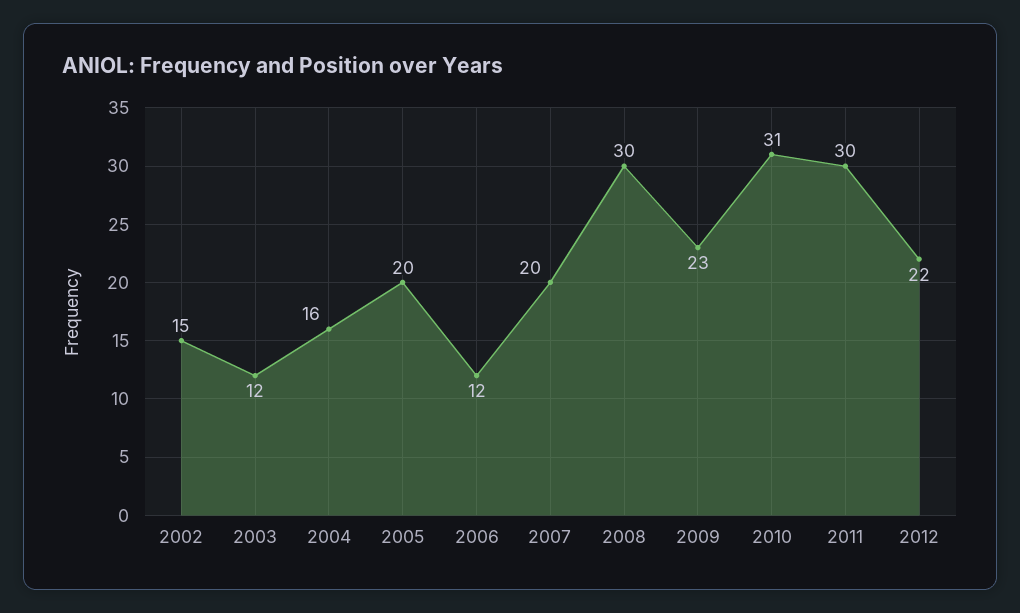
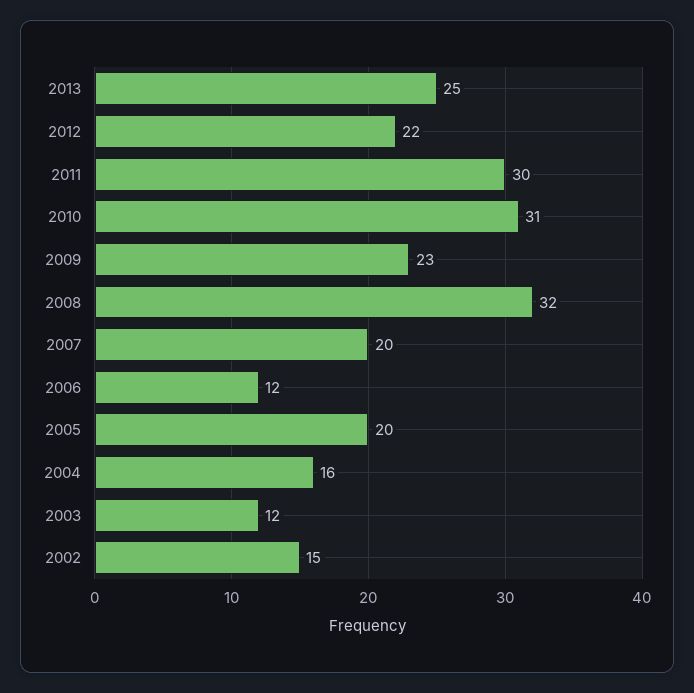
2008: 30 -> 32
2013: none -> 25

